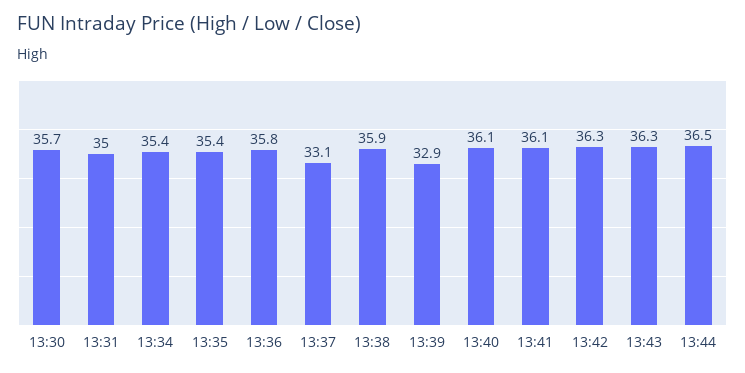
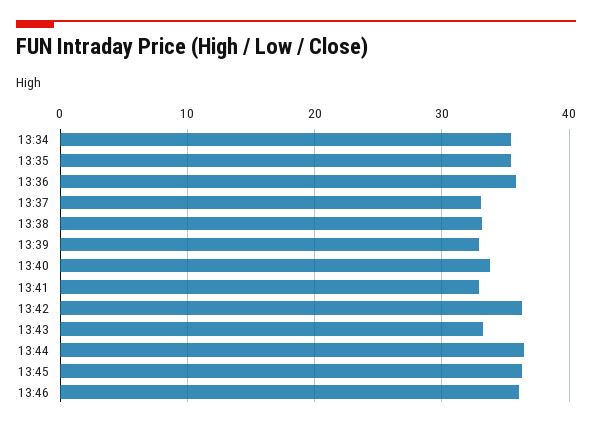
13:30: 35.7 -> none
13:31: 35 -> none
13:38: 35.9 -> 33
13:40: 36.1 -> 34
13:41: 36.1 -> 33
13:43: 36.3 -> 33
13:45: none -> 36
13:46: none -> 36

